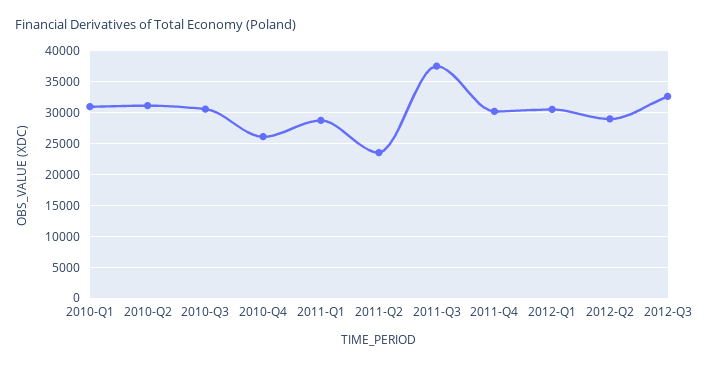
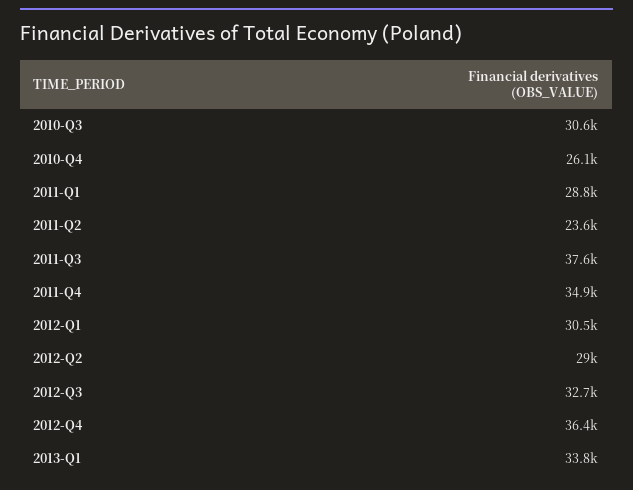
2010-Q1: 31000 -> none
2010-Q2: 31000 -> none
2011-Q4: 30000 -> 34900
2012-Q4: none -> 36400
2013-Q1: none -> 33800

